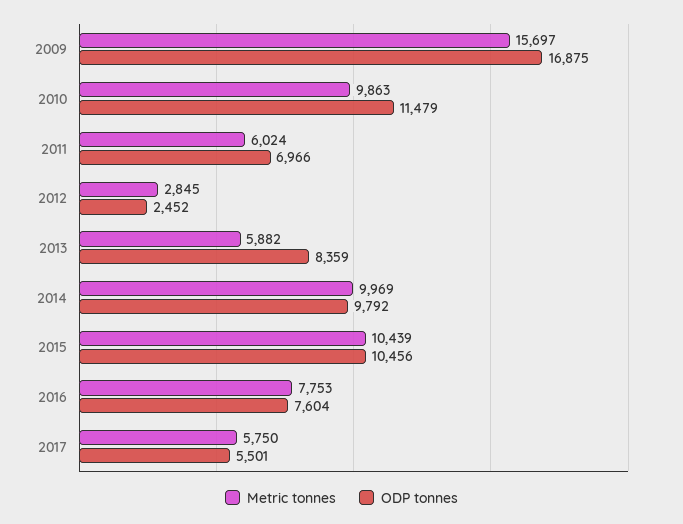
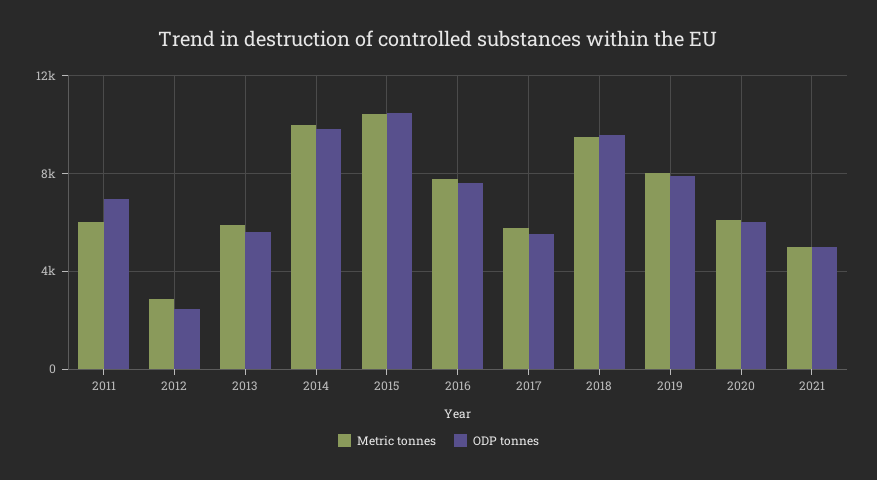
Metric tonnes, 2009: 15697 -> none
ODP tonnes, 2009: 16875 -> none
Metric tonnes, 2010: 9863 -> none
ODP tonnes, 2010: 11479 -> none
ODP tonnes, 2013: 8359 -> 5500
Metric tonnes, 2018: none -> 9500
ODP tonnes, 2018: none -> 9500
Metric tonnes, 2019: none -> 8000
ODP tonnes, 2019: none -> 8000
Metric tonnes, 2020: none -> 6000
ODP tonnes, 2020: none -> 6000
Metric tonnes, 2021: none -> 5000
ODP tonnes, 2021: none -> 5000

